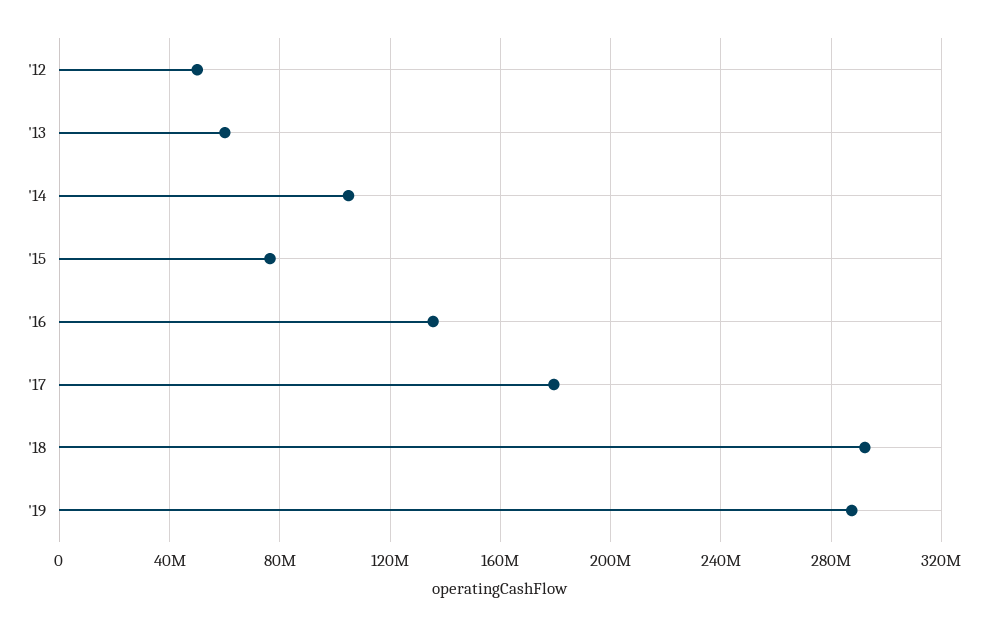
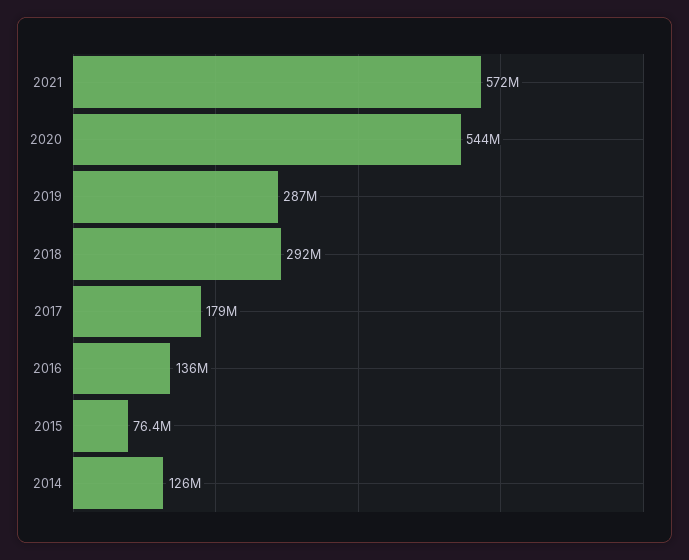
'12: 50000000 -> none
'13: 60000000 -> none
'14: 105000000 -> 126000000
2021: none -> 572000000
2020: none -> 544000000

